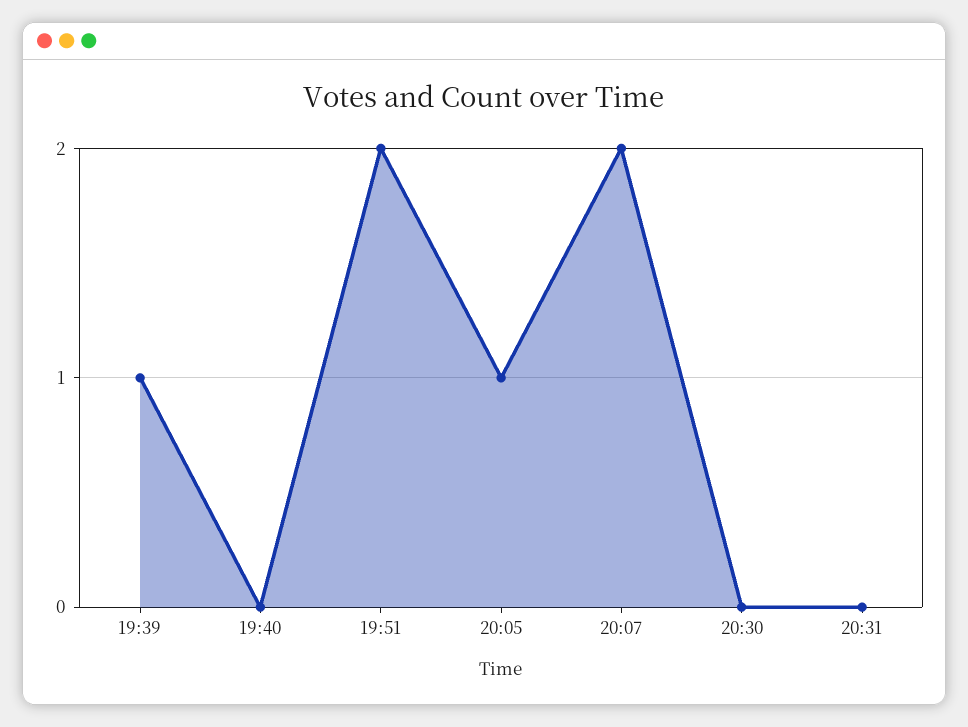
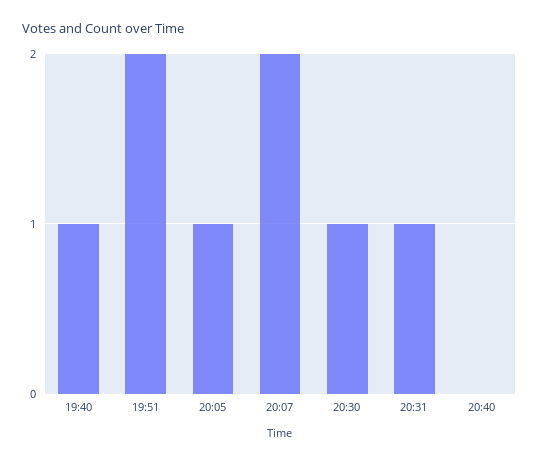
19:39: 1 -> none
19:40: 0 -> 1
20:30: 0 -> 1
20:31: 0 -> 1
20:40: none -> 0

